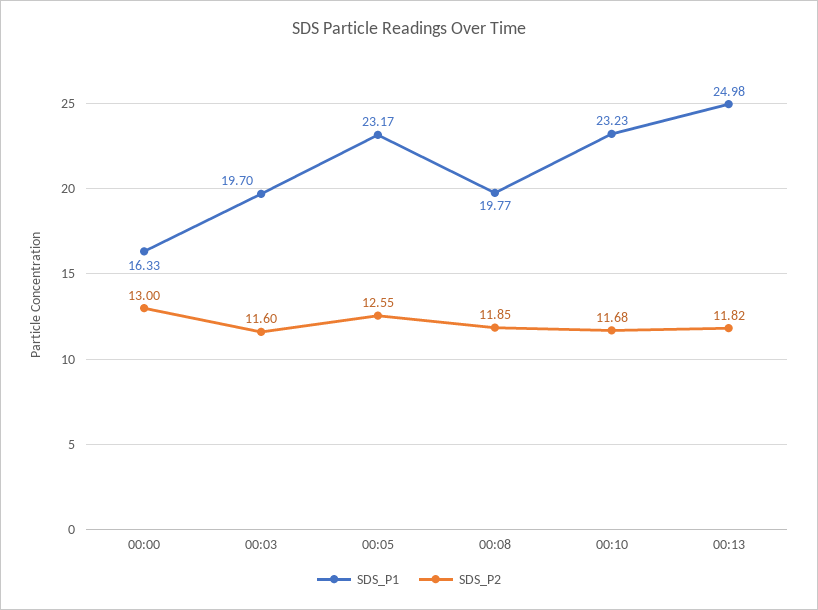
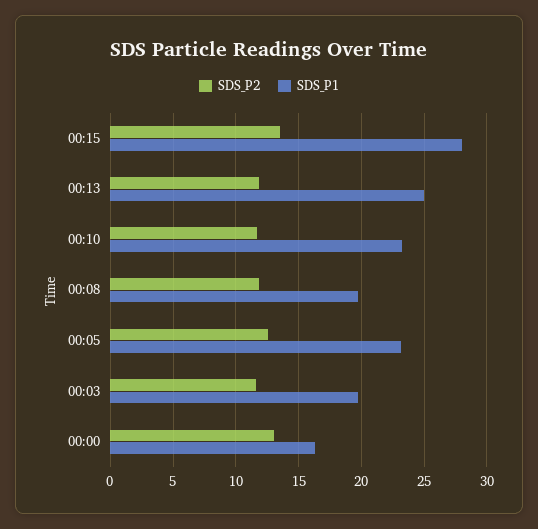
SDS_P2, 00:15: none -> 13.5
SDS_P1, 00:15: none -> 28

